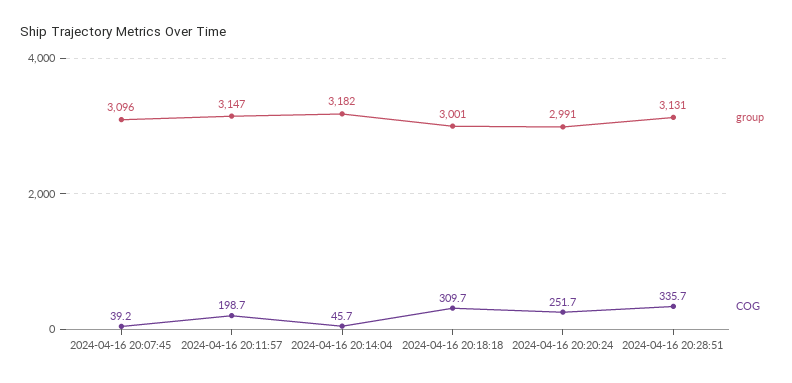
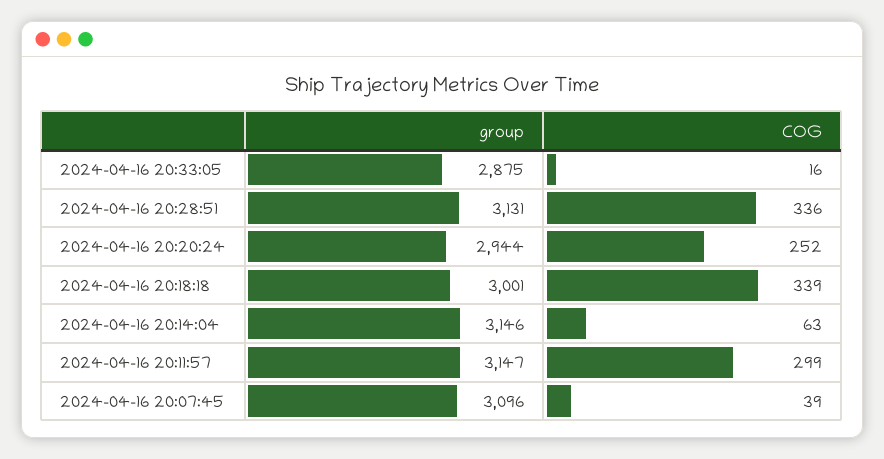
COG, 2024-04-16 20:11:57: 198.7 -> 299
group, 2024-04-16 20:14:04: 3182 -> 3146
COG, 2024-04-16 20:14:04: 45.7 -> 63
COG, 2024-04-16 20:18:18: 309.7 -> 339
group, 2024-04-16 20:20:24: 2991 -> 2944
group, 2024-04-16 20:33:05: none -> 2875
COG, 2024-04-16 20:33:05: none -> 16

